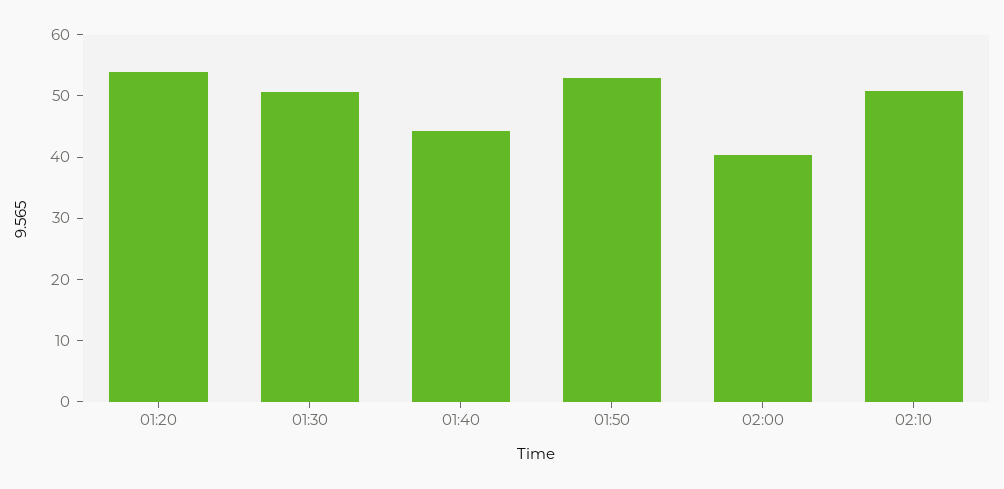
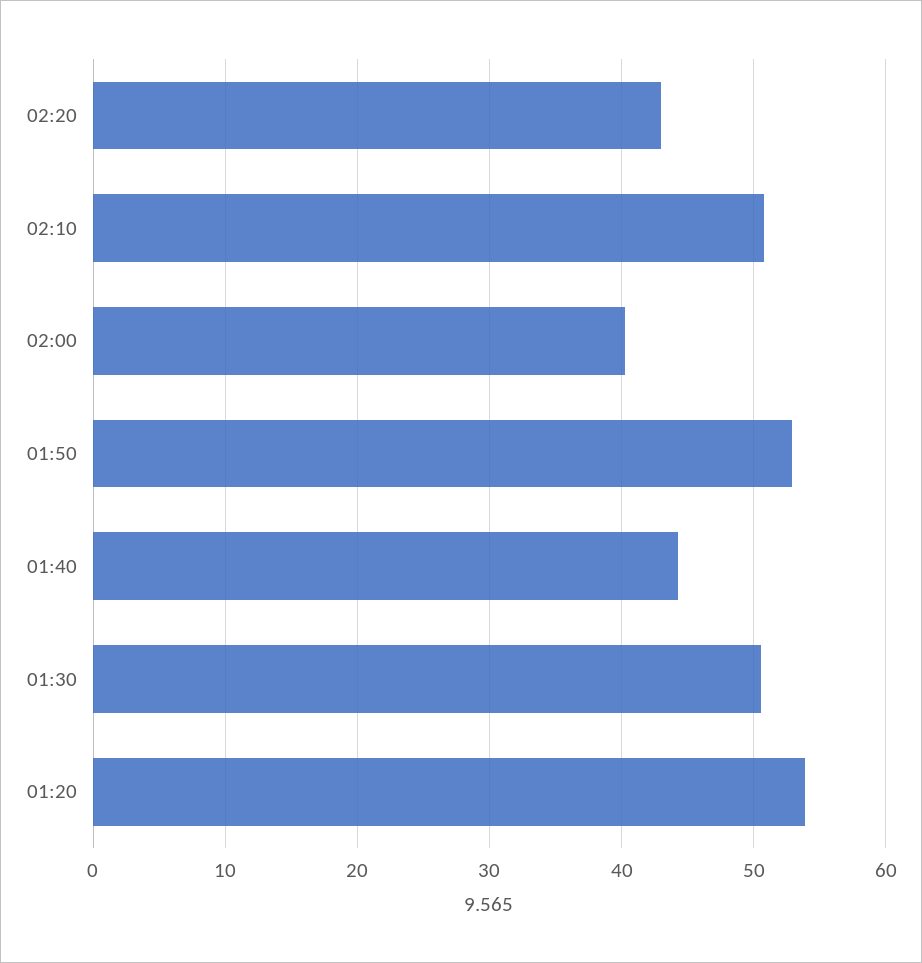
02:20: none -> 43

